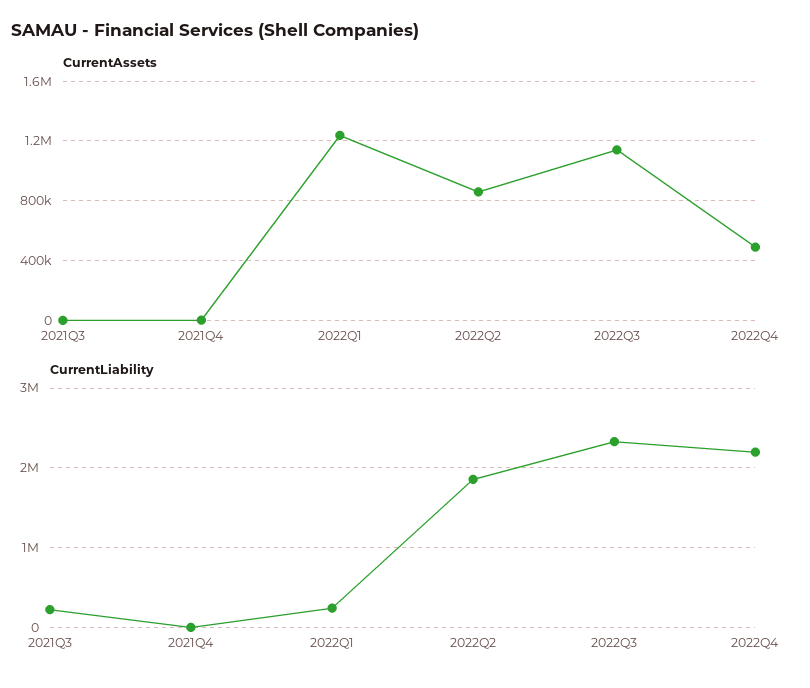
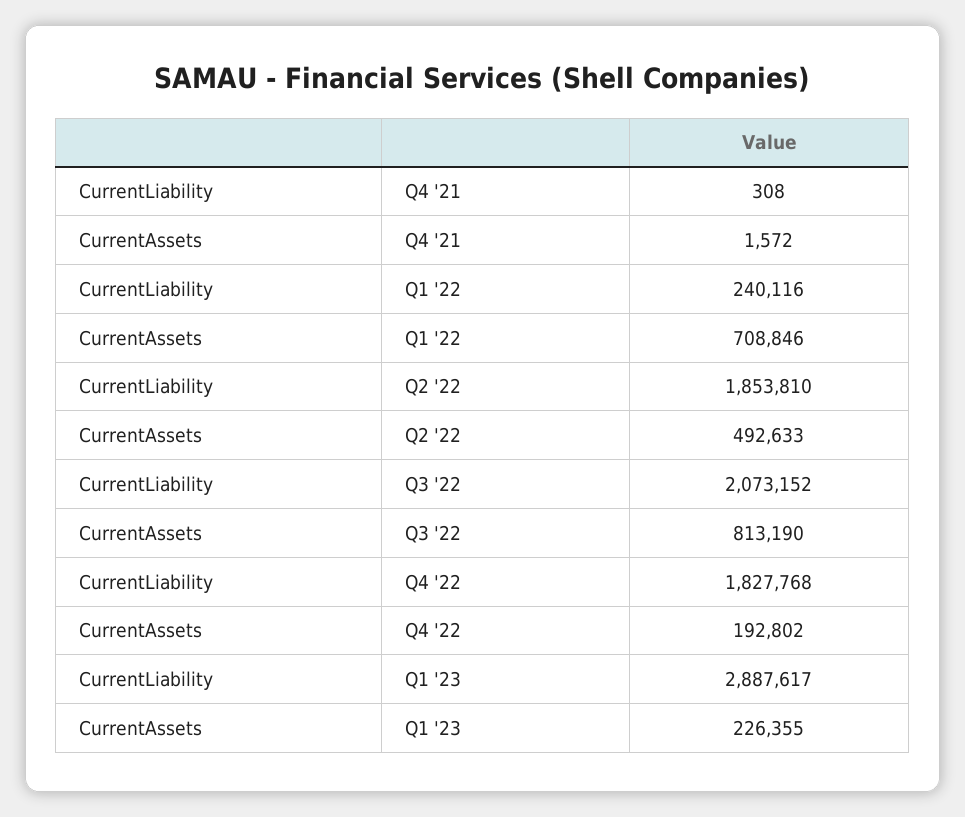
CurrentAssets, 2021Q3: 0 -> none
CurrentAssets, 2022Q1: 1250000 -> 708846
CurrentAssets, 2022Q2: 850000 -> 492633
CurrentAssets, 2022Q3: 1150000 -> 813190
CurrentAssets, 2022Q4: 500000 -> 192802
CurrentLiability, 2021Q3: 200000 -> none
CurrentLiability, 2022Q3: 2300000 -> 2073152
CurrentLiability, 2022Q4: 2200000 -> 1827768
CurrentLiability, Q1 '23: none -> 2887617
CurrentAssets, Q1 '23: none -> 226355

